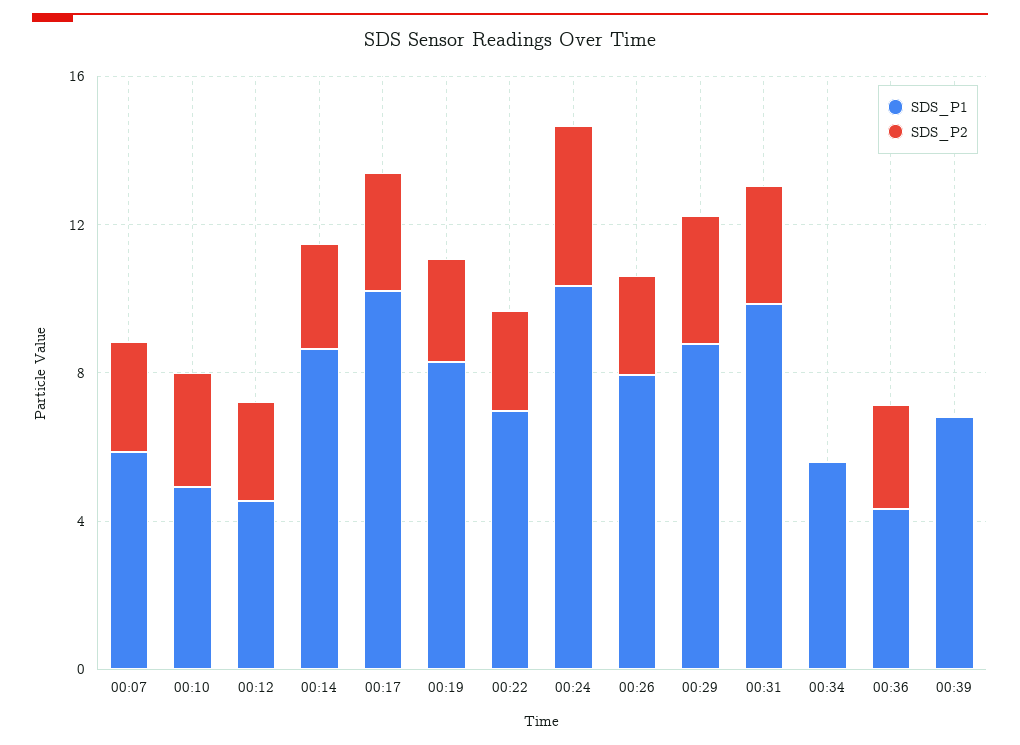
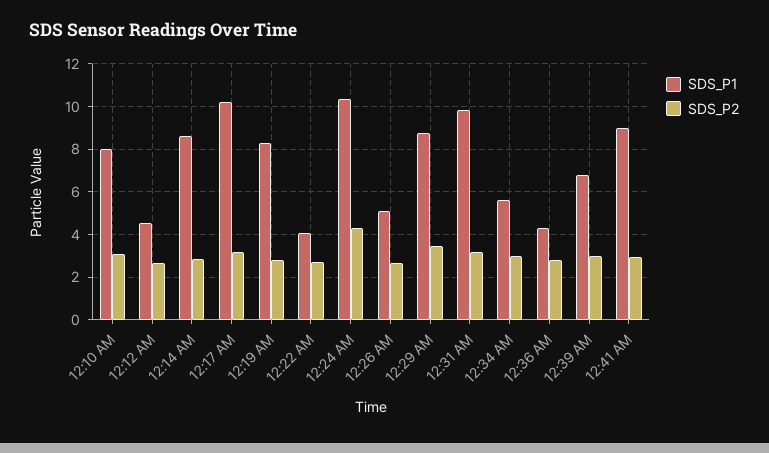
SDS_P1, 00:07: 6 -> none
SDS_P2, 00:07: 3 -> none
SDS_P1, 00:10: 5 -> 8
SDS_P1, 00:22: 7 -> 4
SDS_P1, 00:26: 8 -> 5
SDS_P2, 00:34: 0 -> 3
SDS_P2, 00:39: 0 -> 3
SDS_P1, 12:41 AM: none -> 9
SDS_P2, 12:41 AM: none -> 3

